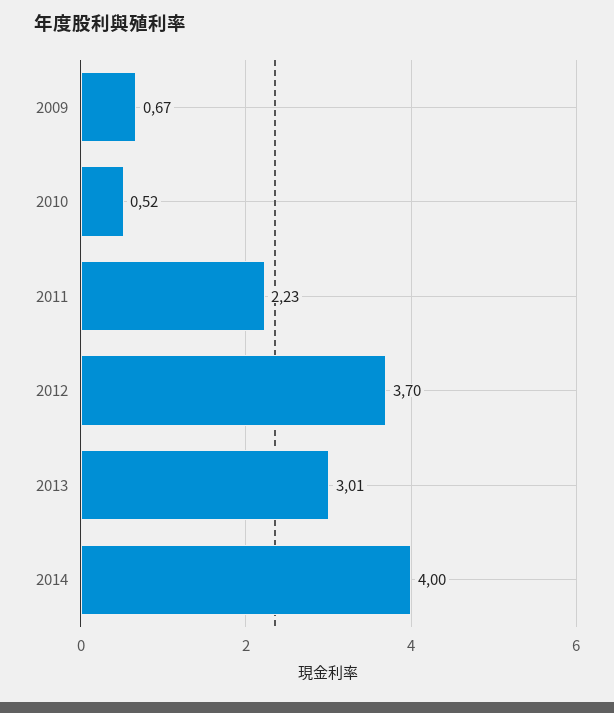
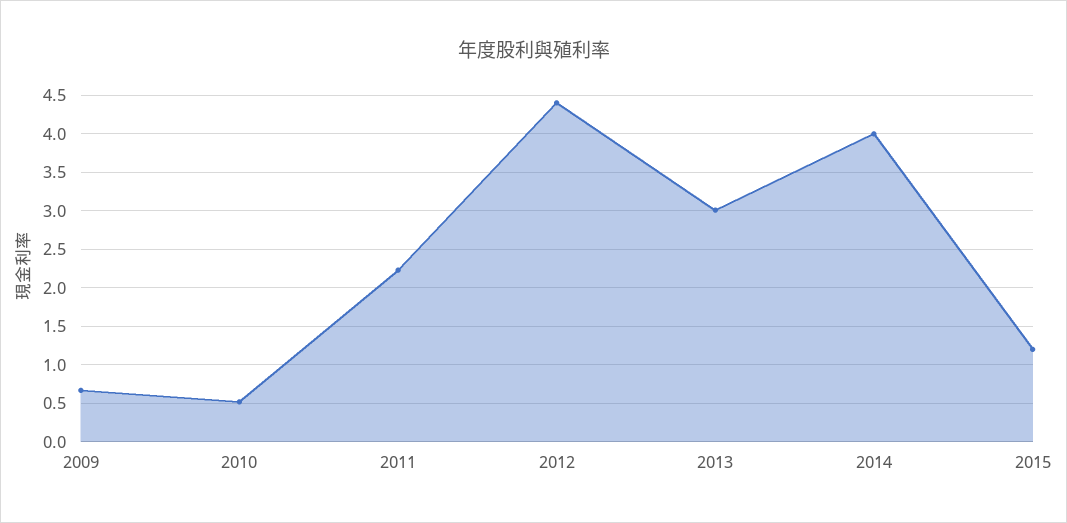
2012: 3.7 -> 4.4
2015: none -> 1.2

